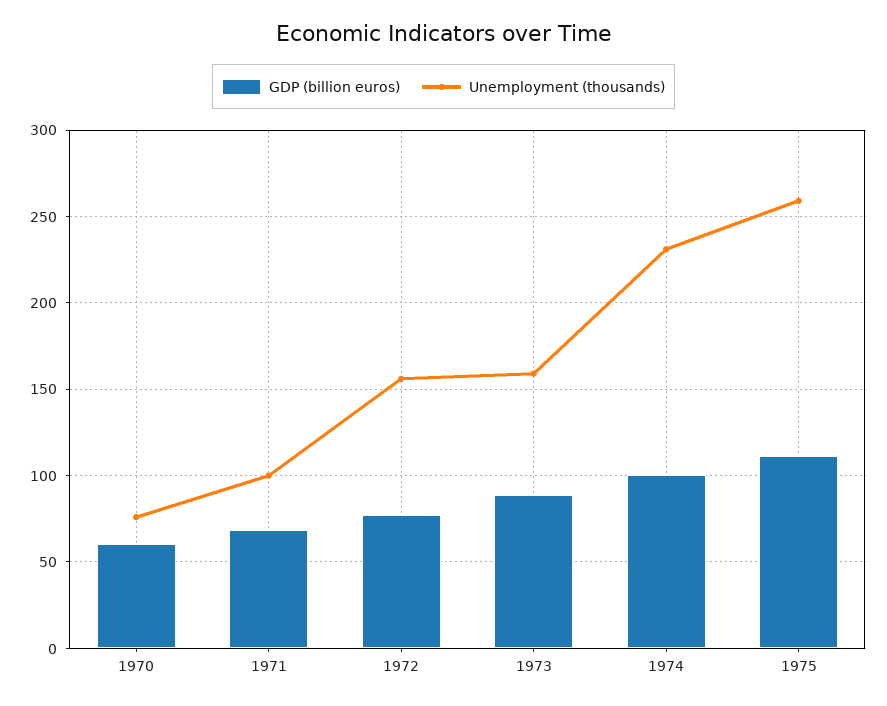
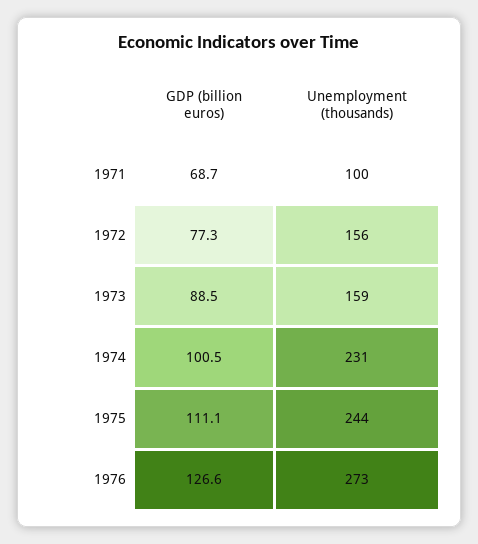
GDP (billion euros), 1970: 60 -> none
Unemployment (thousands), 1970: 75 -> none
Unemployment (thousands), 1975: 260 -> 244
GDP (billion euros), 1976: none -> 126.6
Unemployment (thousands), 1976: none -> 273

